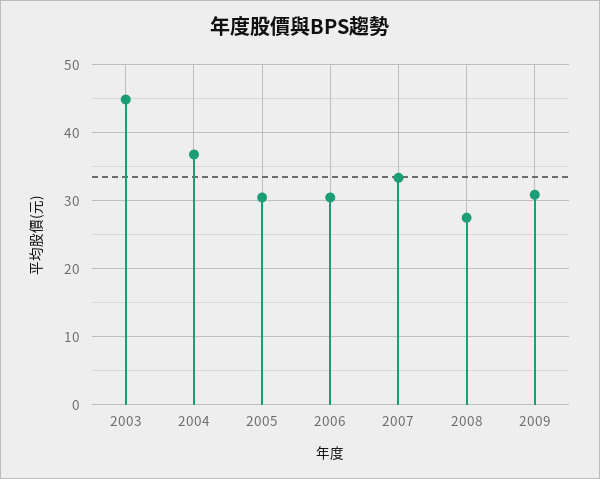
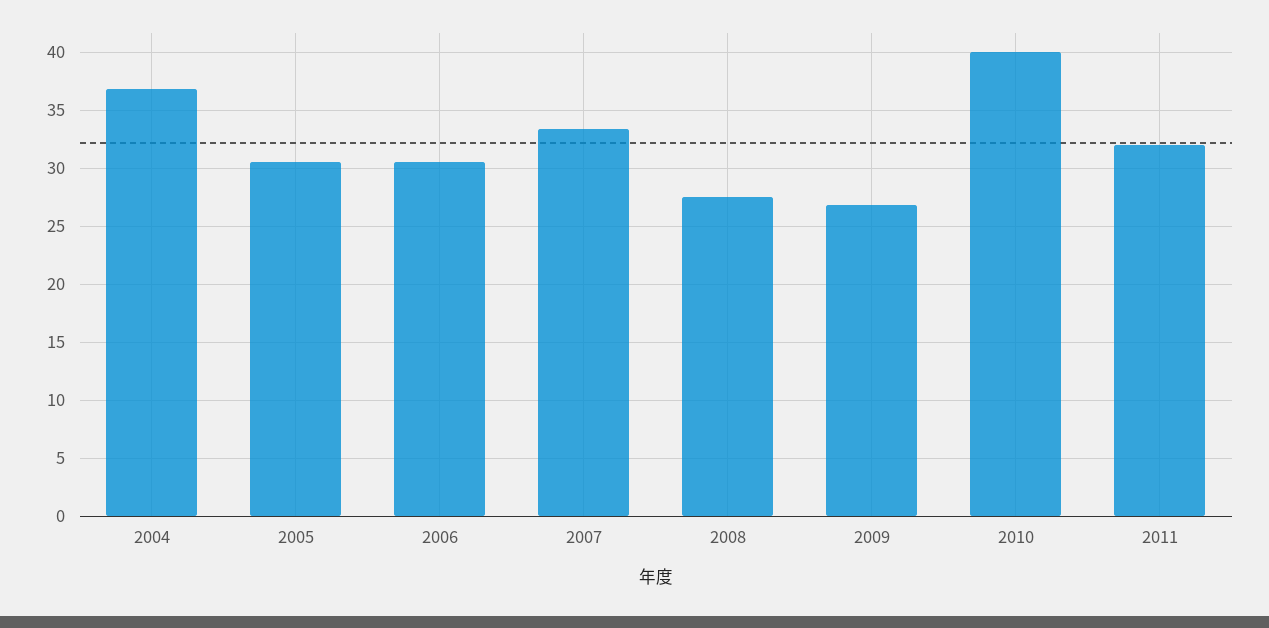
2003: 45 -> none
2009: 31 -> 27
2010: none -> 40
2011: none -> 32

